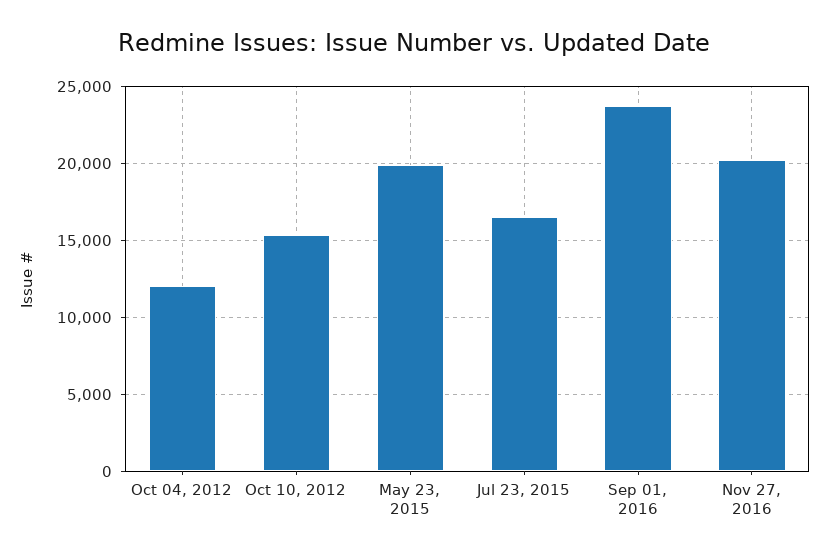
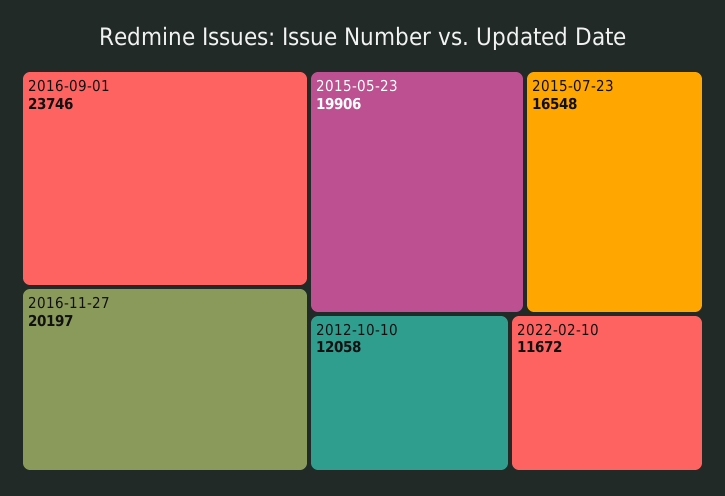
Oct 04, 2012: 12000 -> none
Oct 10, 2012: 15500 -> 12058
2022-02-10: none -> 11672

